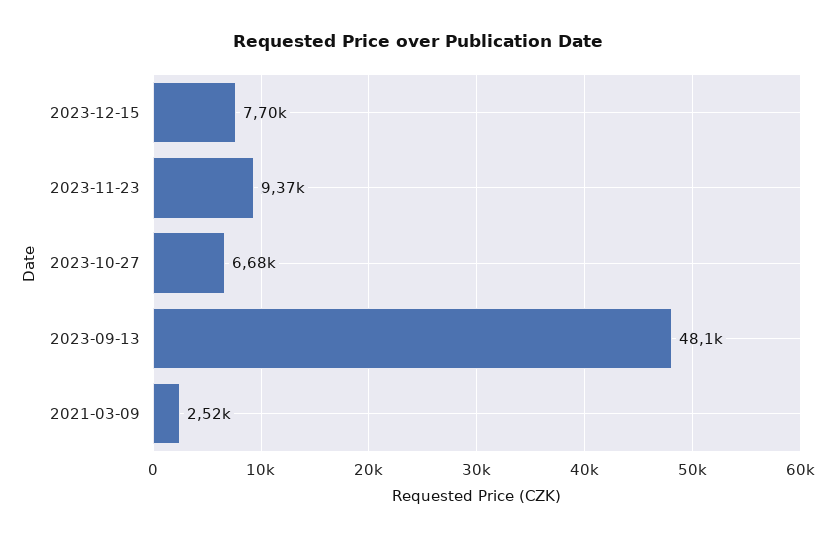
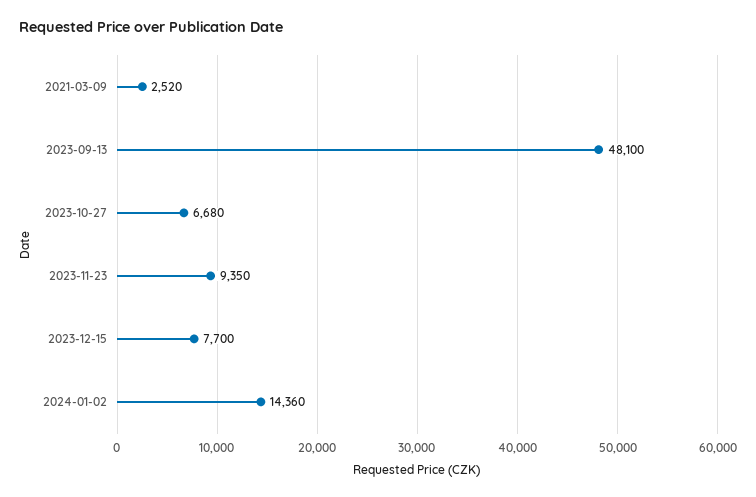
2023-11-23: 9370 -> 9350
2024-01-02: none -> 14360

